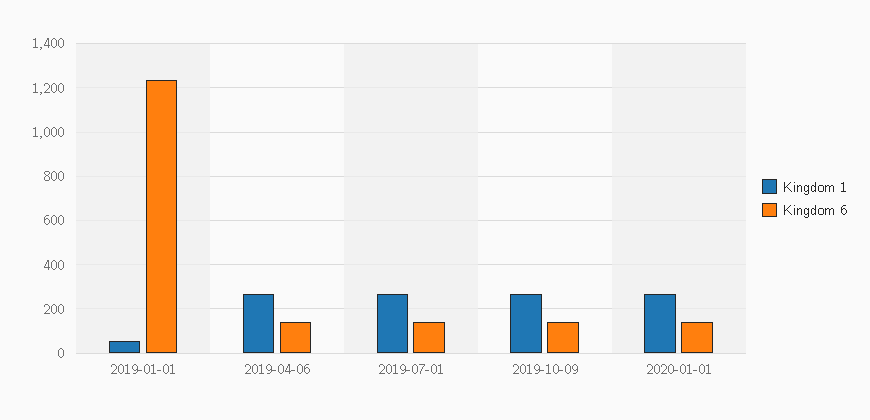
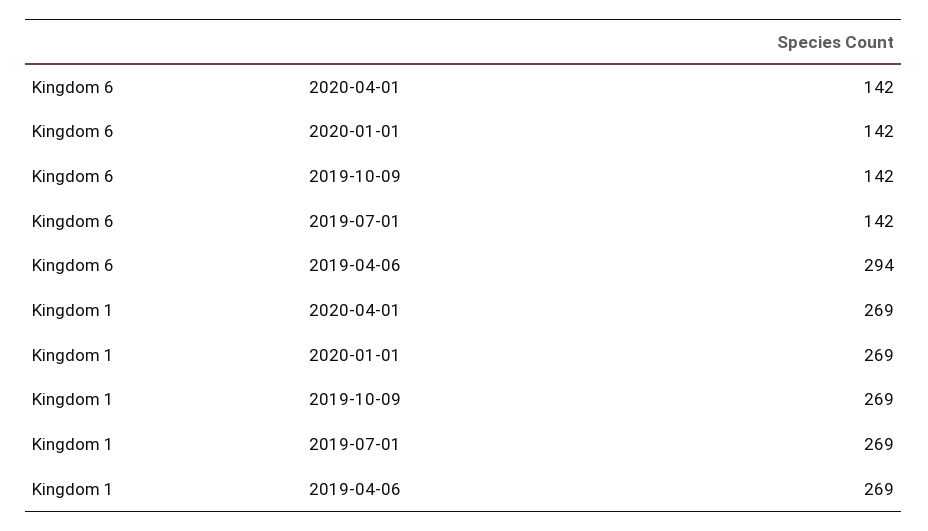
Kingdom 1, 2019-01-01: 50 -> none
Kingdom 6, 2019-01-01: 1250 -> none
Kingdom 6, 2019-04-06: 150 -> 294
Kingdom 6, 2020-04-01: none -> 142
Kingdom 1, 2020-04-01: none -> 269

